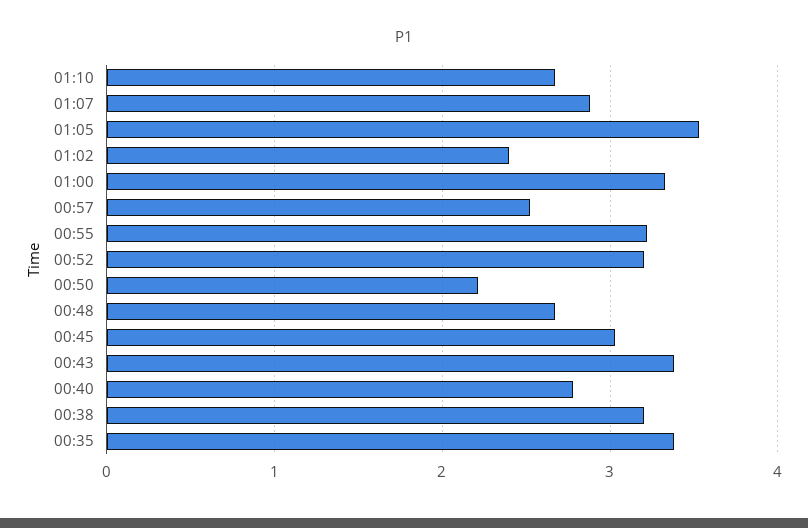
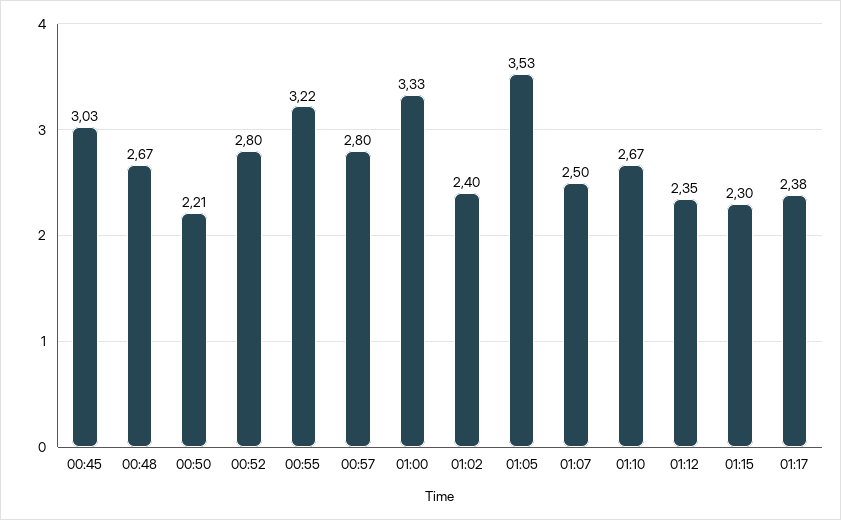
01:07: 2.9 -> 2.5
00:57: 2.5 -> 2.8
00:52: 3.2 -> 2.8
00:43: 3.4 -> none
00:40: 2.8 -> none
00:38: 3.2 -> none
00:35: 3.4 -> none
01:12: none -> 2.35
01:15: none -> 2.3
01:17: none -> 2.38

